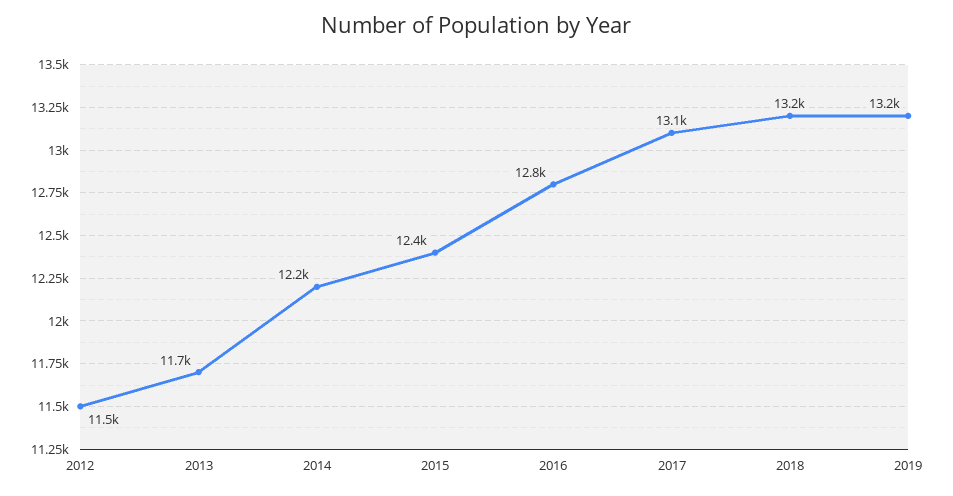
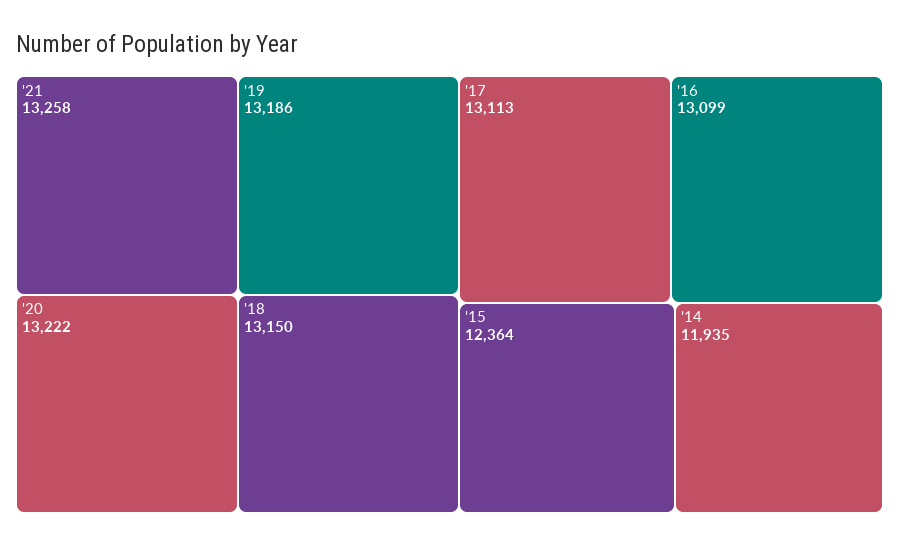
2012: 11500 -> none
2013: 11700 -> none
2014: 12200 -> 11935
2016: 12800 -> 13099
'21: none -> 13258
'20: none -> 13222

